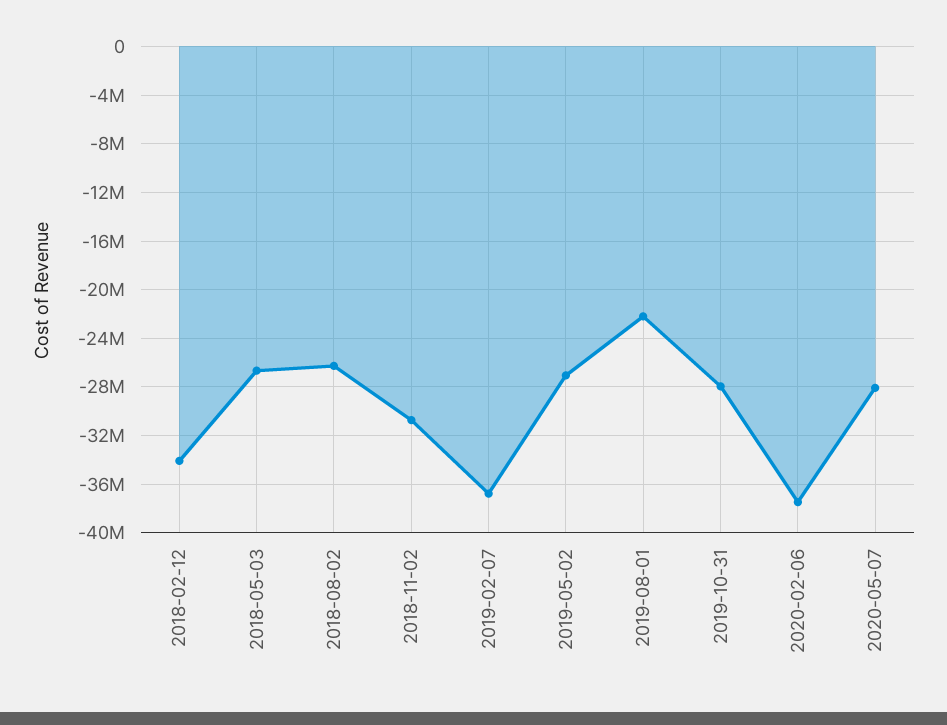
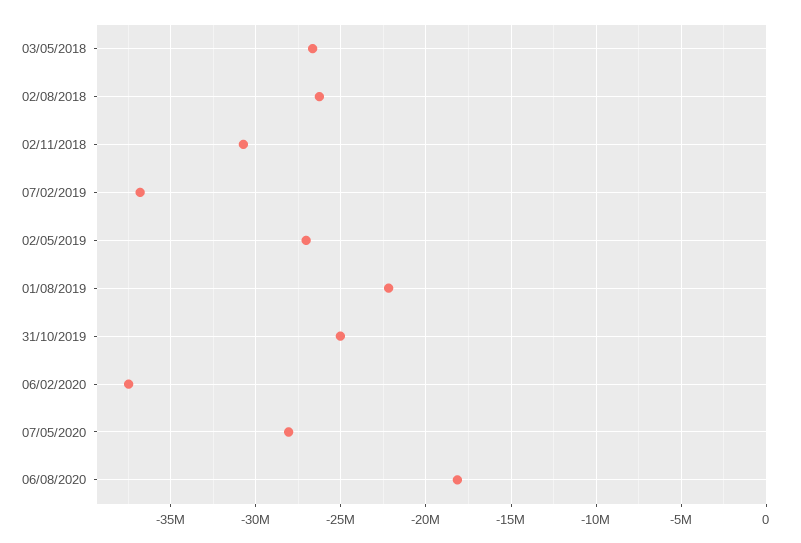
2018-02-12: -34000000 -> none
2019-10-31: -28000000 -> -25000000
06/08/2020: none -> -18000000

